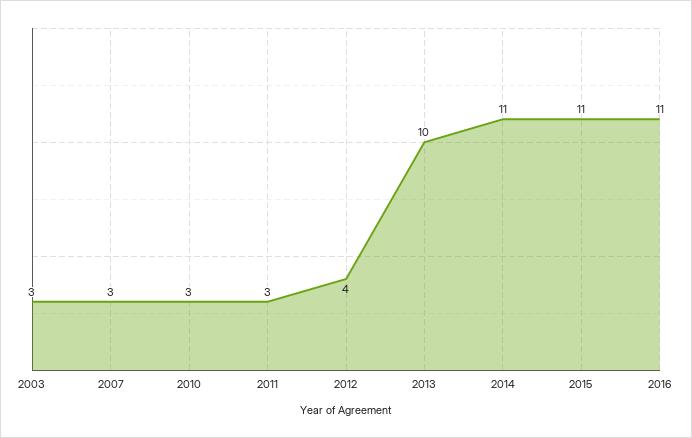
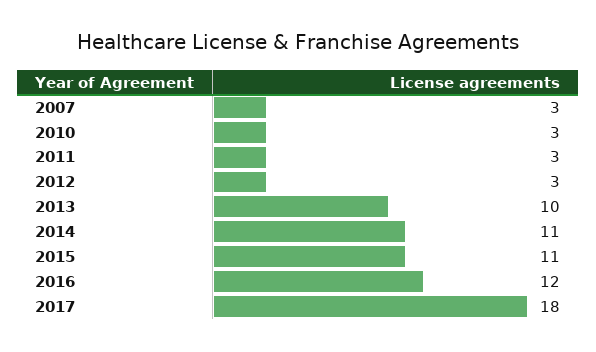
2003: 3 -> none
2012: 4 -> 3
2016: 11 -> 12
2017: none -> 18

